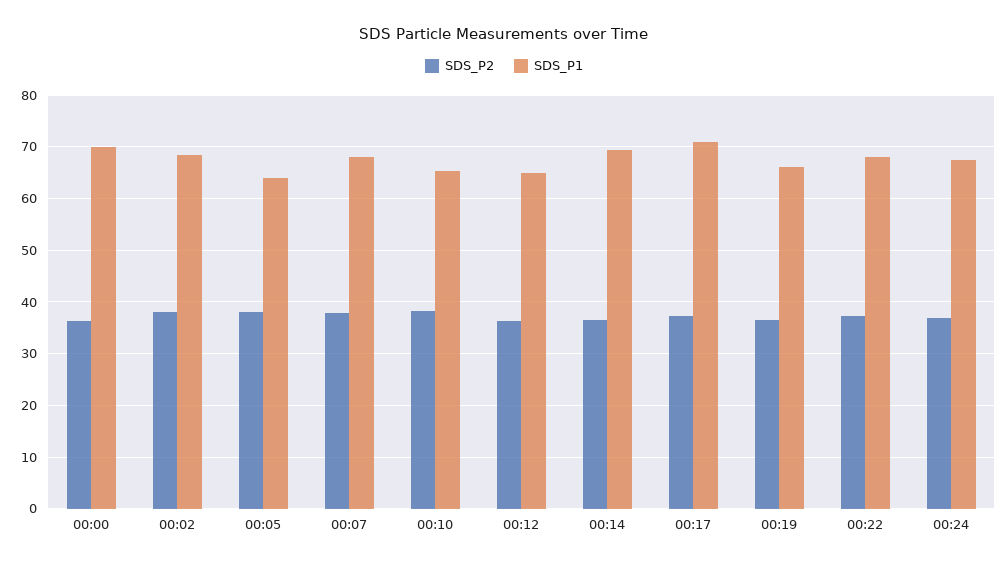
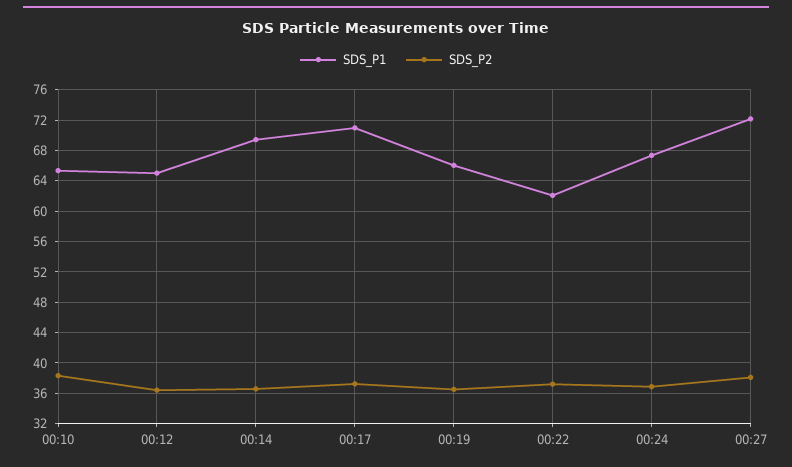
SDS_P2, 00:00: 36 -> none
SDS_P1, 00:00: 70 -> none
SDS_P2, 00:02: 38 -> none
SDS_P1, 00:02: 68 -> none
SDS_P2, 00:05: 38 -> none
SDS_P1, 00:05: 64 -> none
SDS_P2, 00:07: 38 -> none
SDS_P1, 00:07: 68 -> none
SDS_P1, 00:22: 68 -> 62
SDS_P1, 00:27: none -> 72
SDS_P2, 00:27: none -> 38

